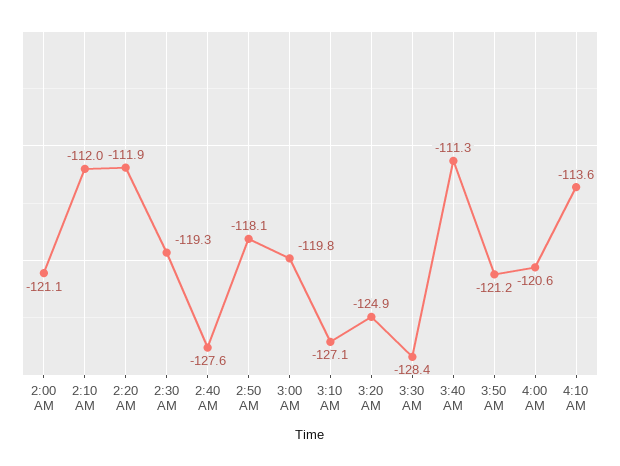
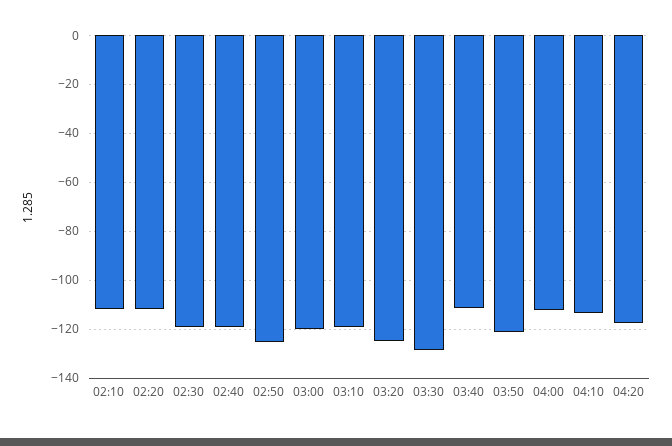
2:00 AM: -121.1 -> none
2:40 AM: -127.6 -> -120
2:50 AM: -118.1 -> -125
3:10 AM: -127.1 -> -120
4:00 AM: -120.6 -> -112.5
04:20: none -> -117.5

